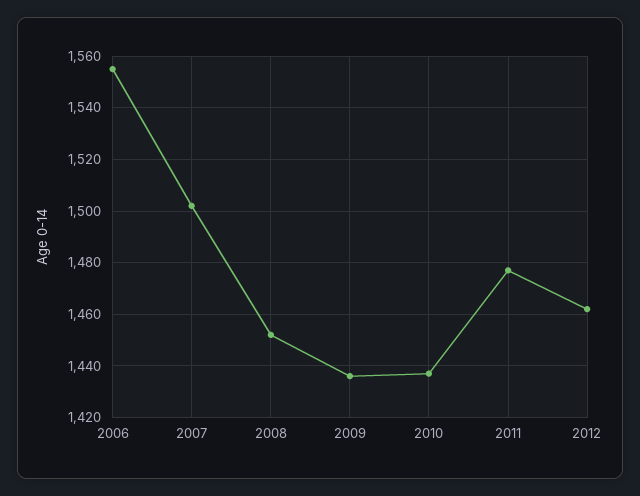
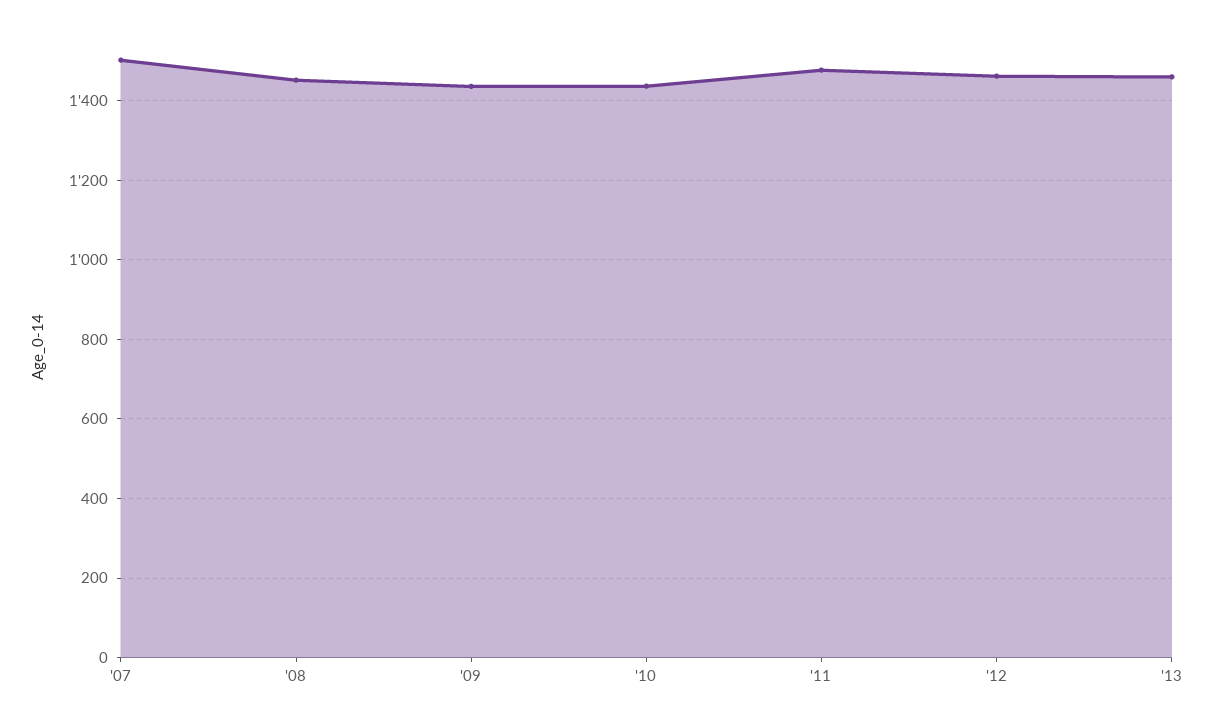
2006: 1555 -> none
'13: none -> 1460

